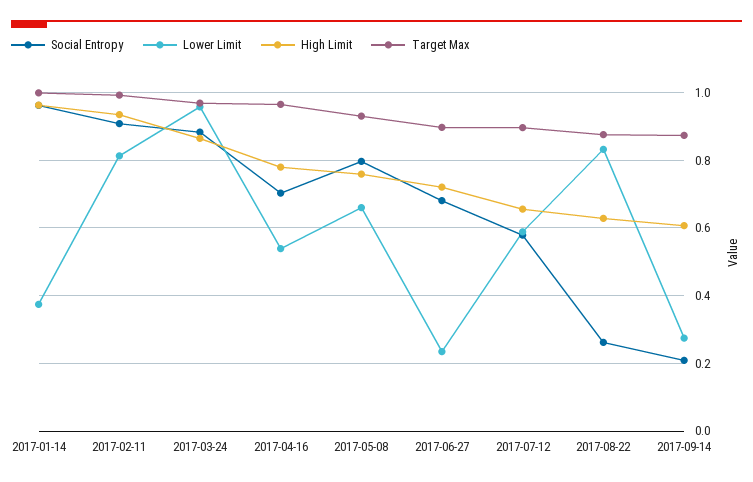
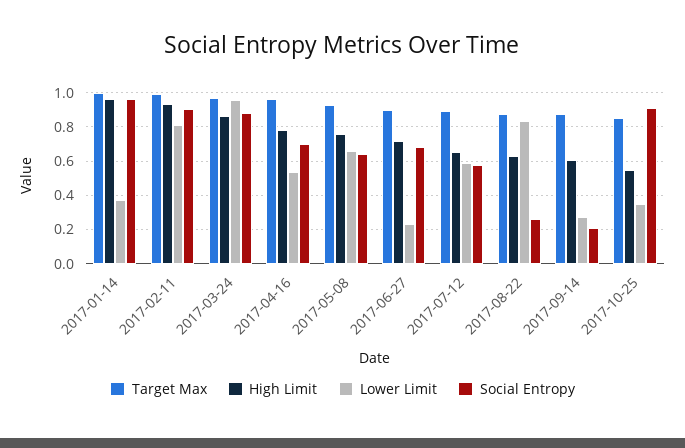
Social Entropy, 2017-05-08: 0.8 -> 0.65
Target Max, 2017-10-25: none -> 0.85
High Limit, 2017-10-25: none -> 0.55
Lower Limit, 2017-10-25: none -> 0.35
Social Entropy, 2017-10-25: none -> 0.9

